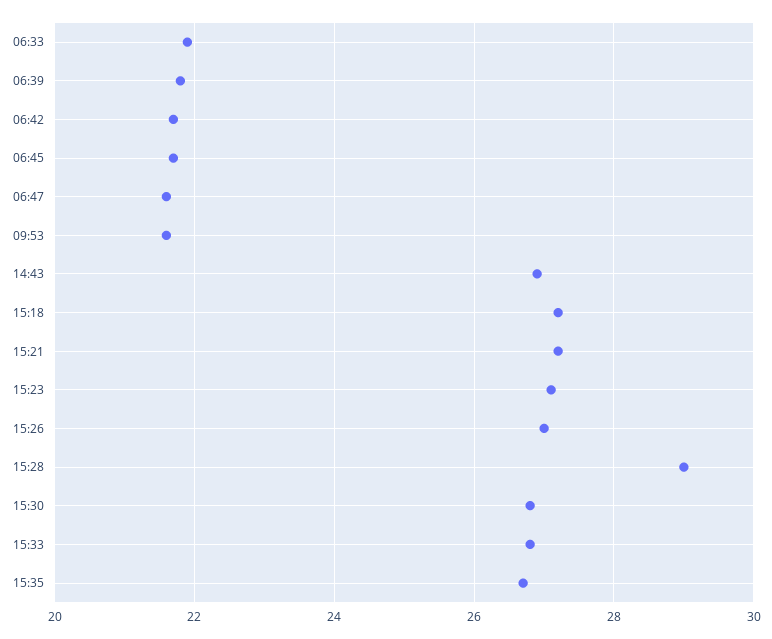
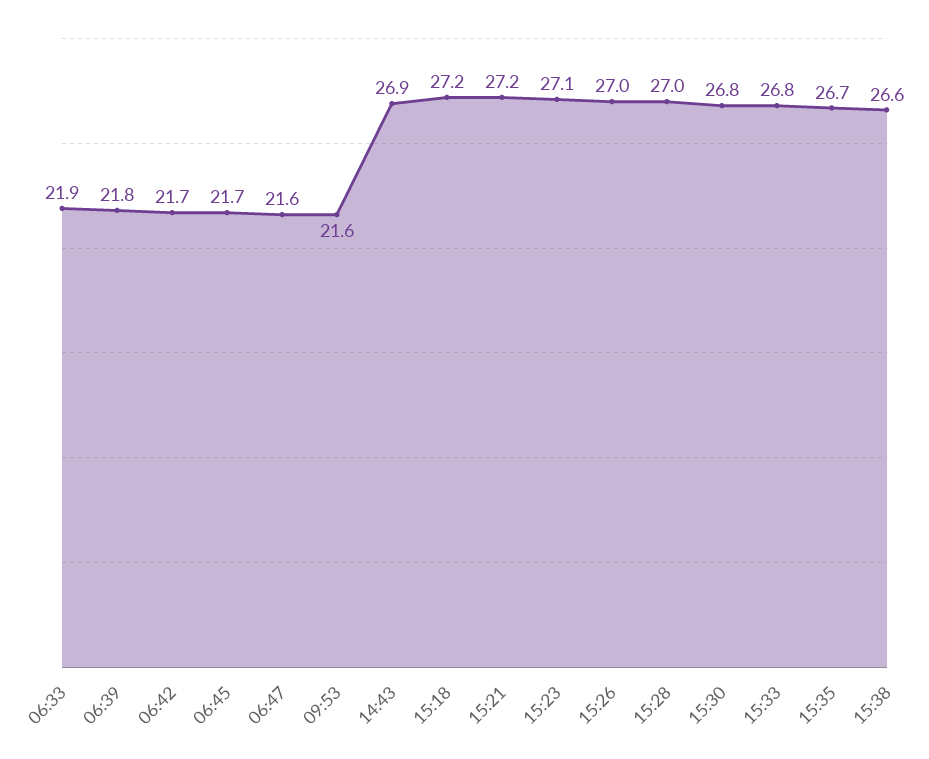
15:28: 29 -> 27
15:38: none -> 26.6

